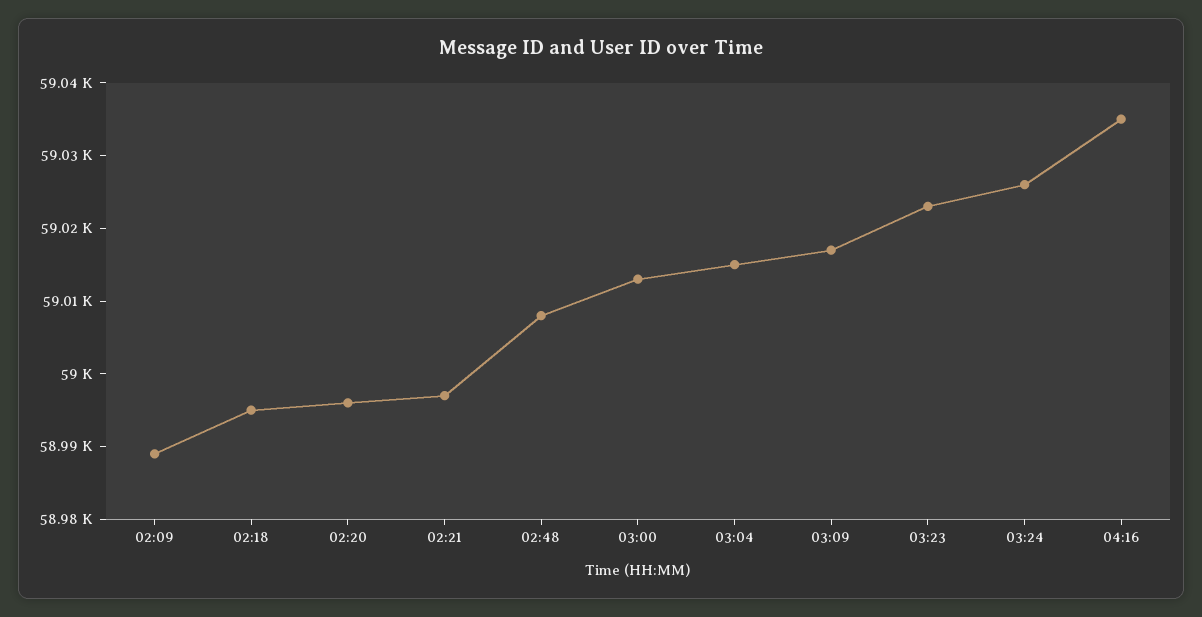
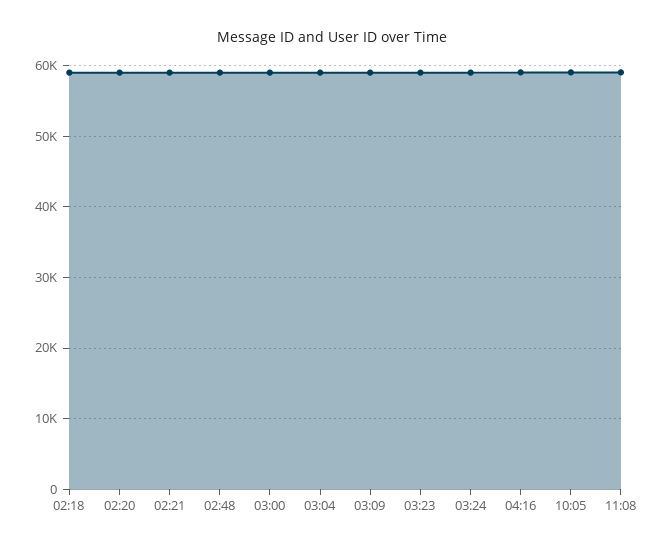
02:09: 58990 -> none
10:05: none -> 59000
11:08: none -> 59000

